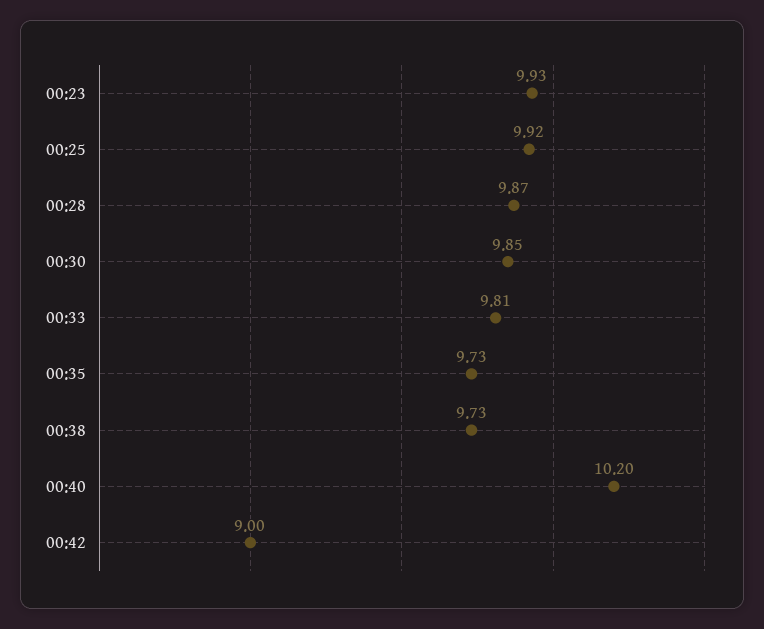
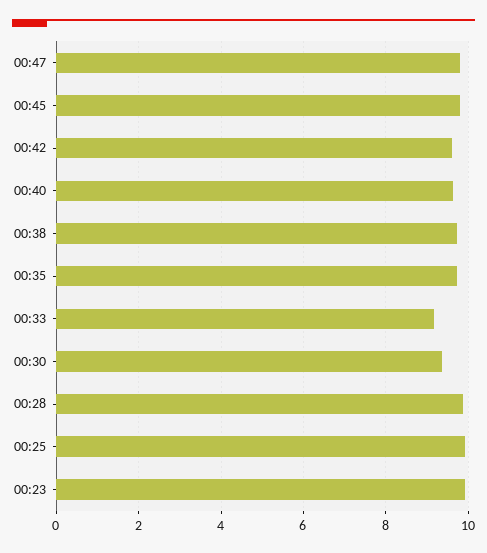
00:30: 9.85 -> 9.4
00:33: 9.81 -> 9.2
00:40: 10.2 -> 9.6
00:42: 9 -> 9.6
00:47: none -> 9.8
00:45: none -> 9.8

